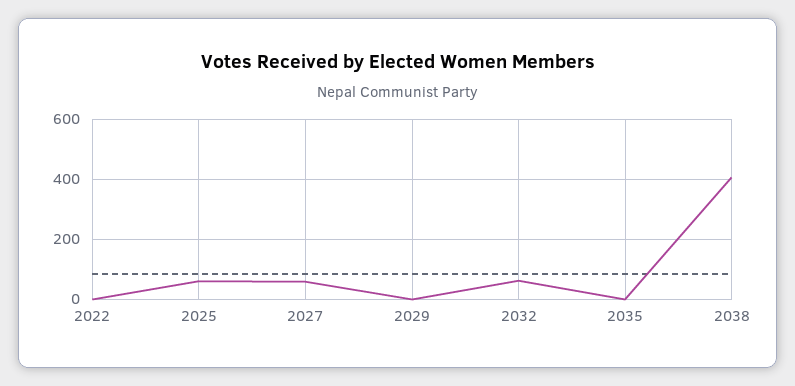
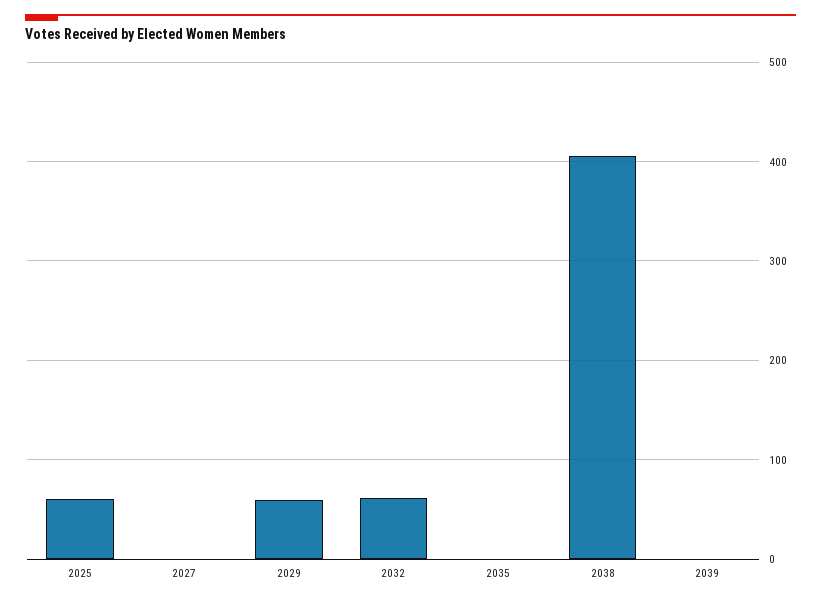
2022: 0 -> none
2027: 60 -> 0
2029: 0 -> 60
2039: none -> 0

